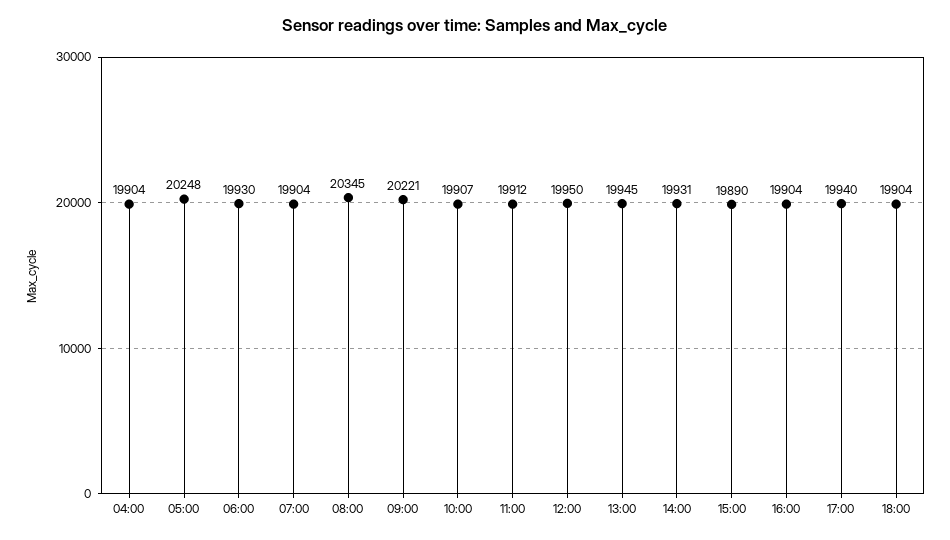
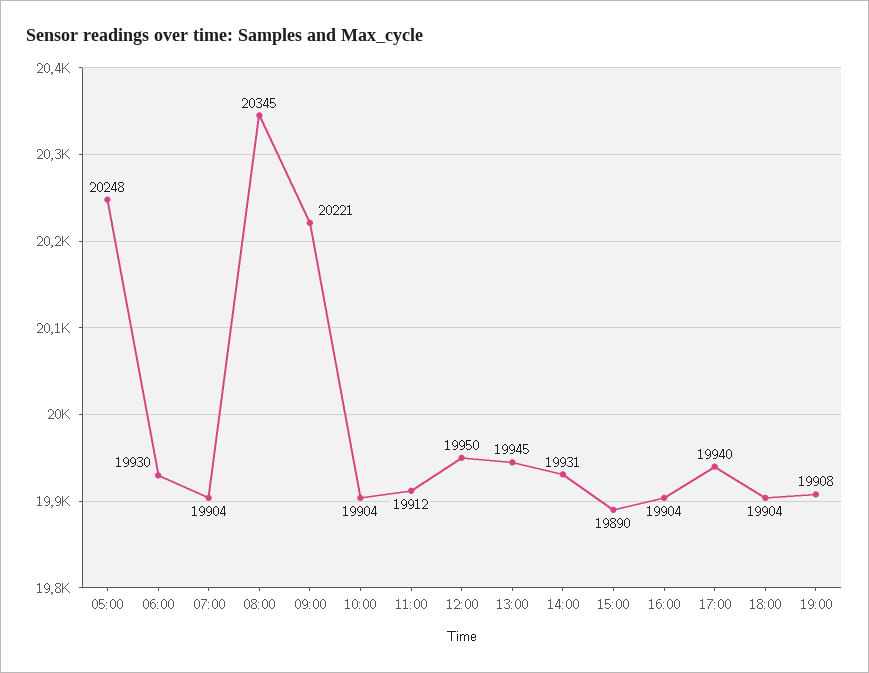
04:00: 19904 -> none
10:00: 19907 -> 19904
19:00: none -> 19908

